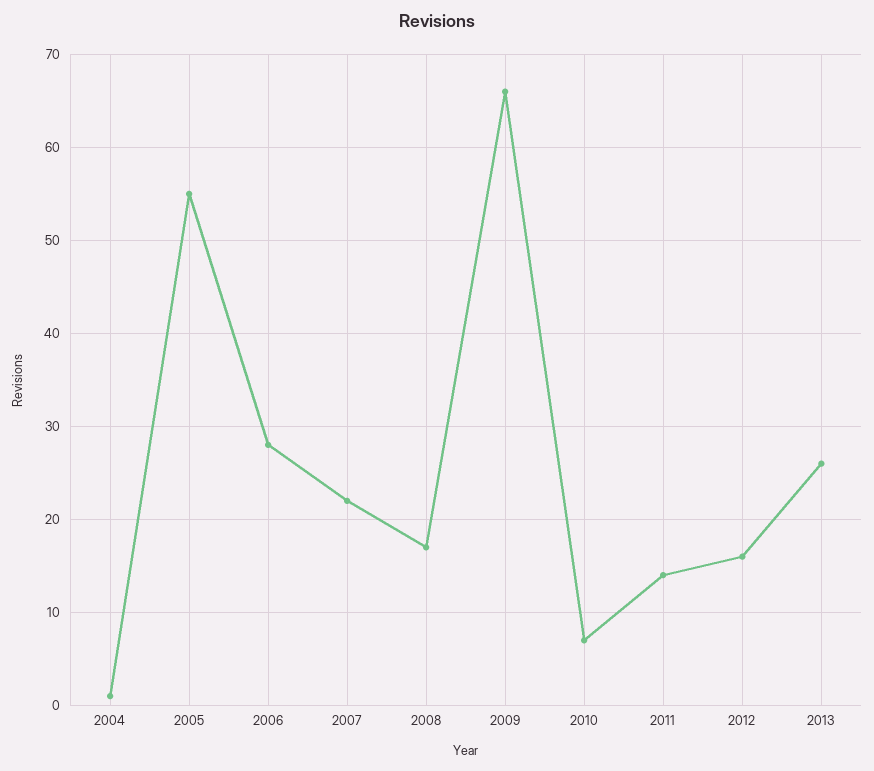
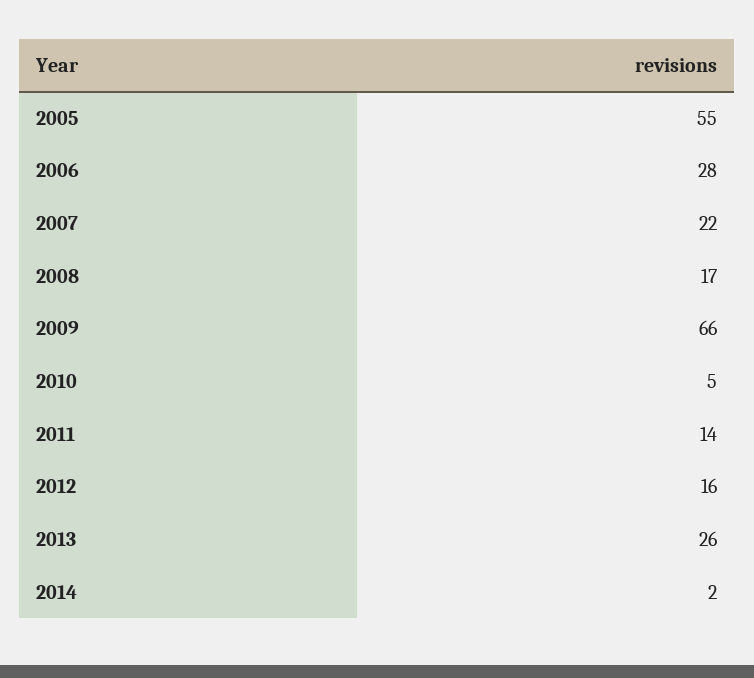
2004: 1 -> none
2010: 7 -> 5
2014: none -> 2

